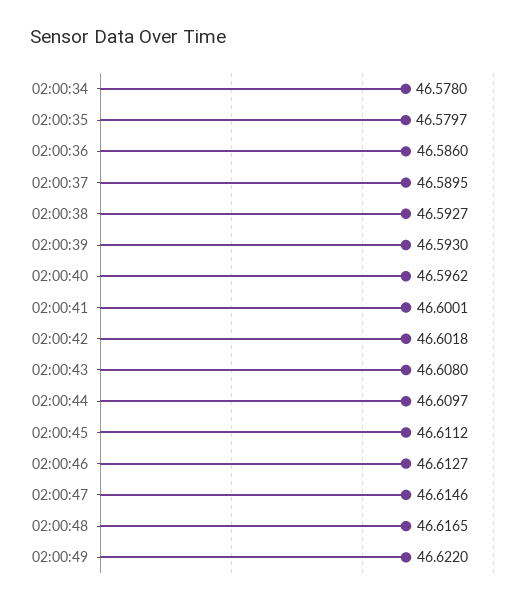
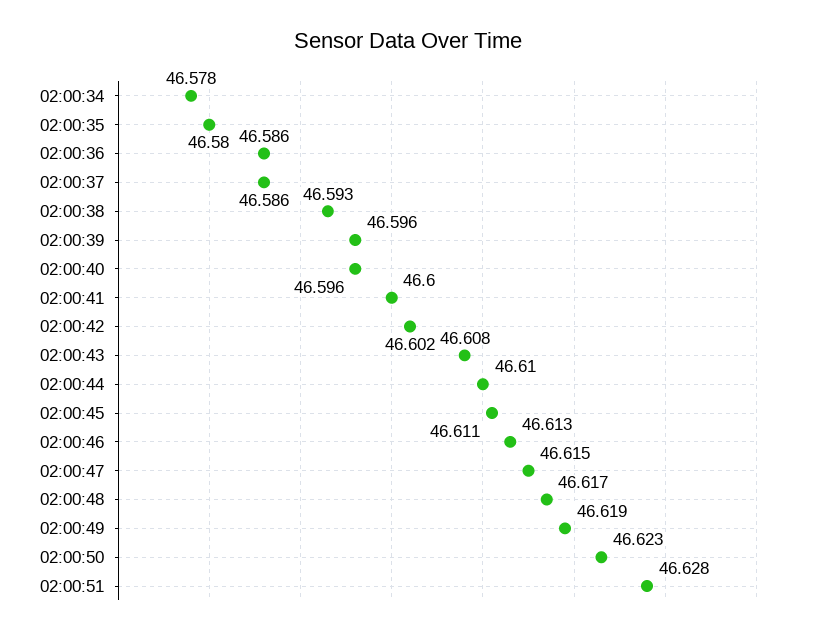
02:00:37: 46.5895 -> 46.586
02:00:39: 46.593 -> 46.596
02:00:49: 46.622 -> 46.619
02:00:50: none -> 46.623
02:00:51: none -> 46.628

